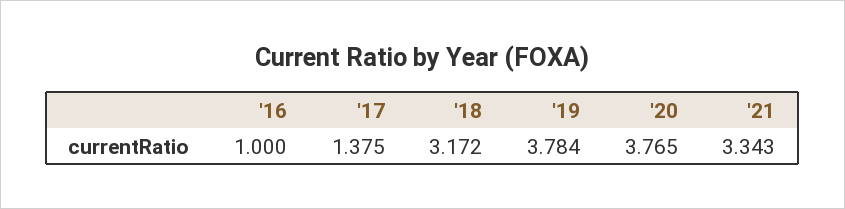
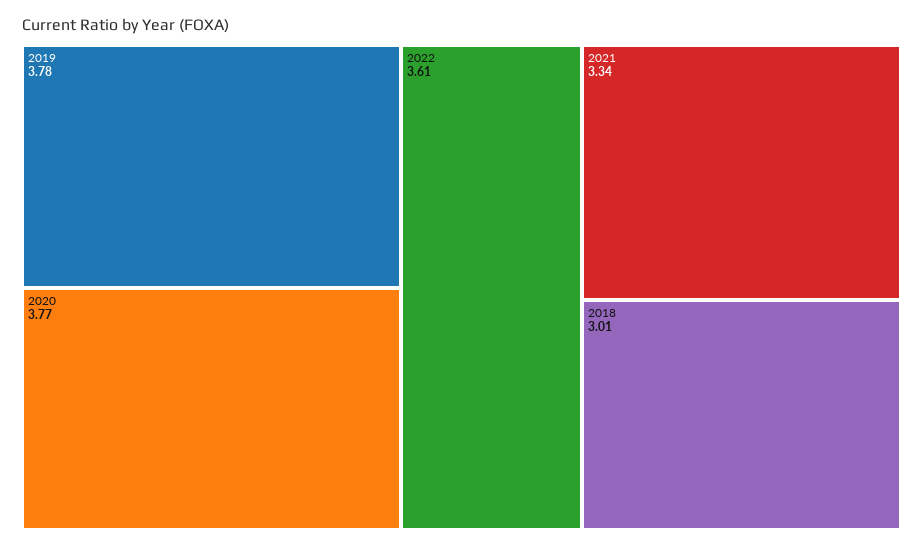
'16: 1 -> none
'17: 1.375 -> none
'18: 3.172 -> 3.01
2022: none -> 3.61

